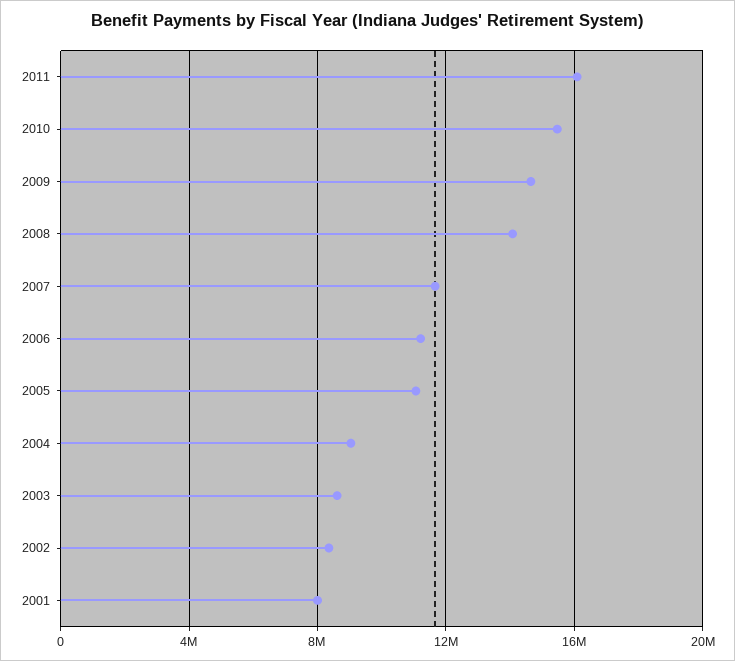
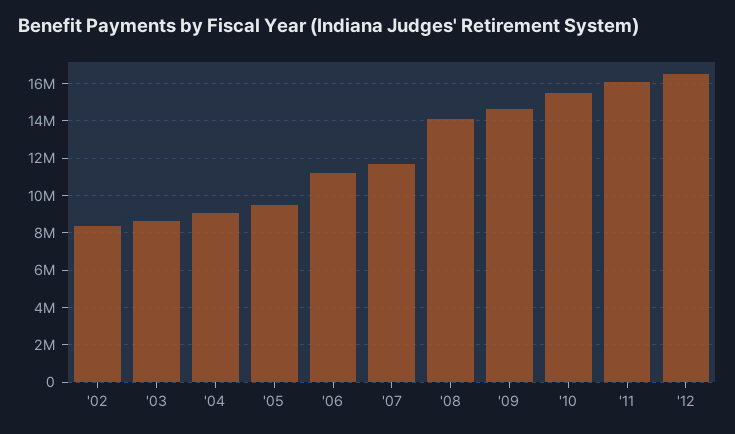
2005: 11000000 -> 9500000
2001: 8000000 -> none
'12: none -> 16500000

